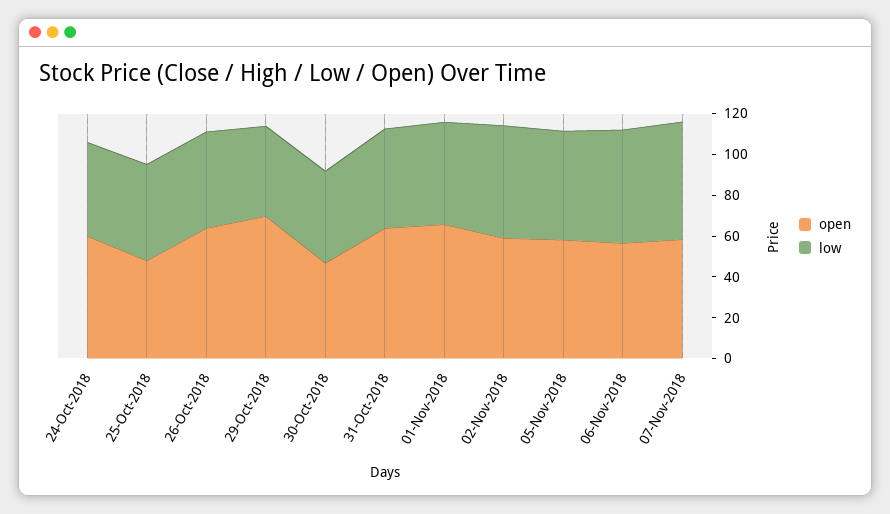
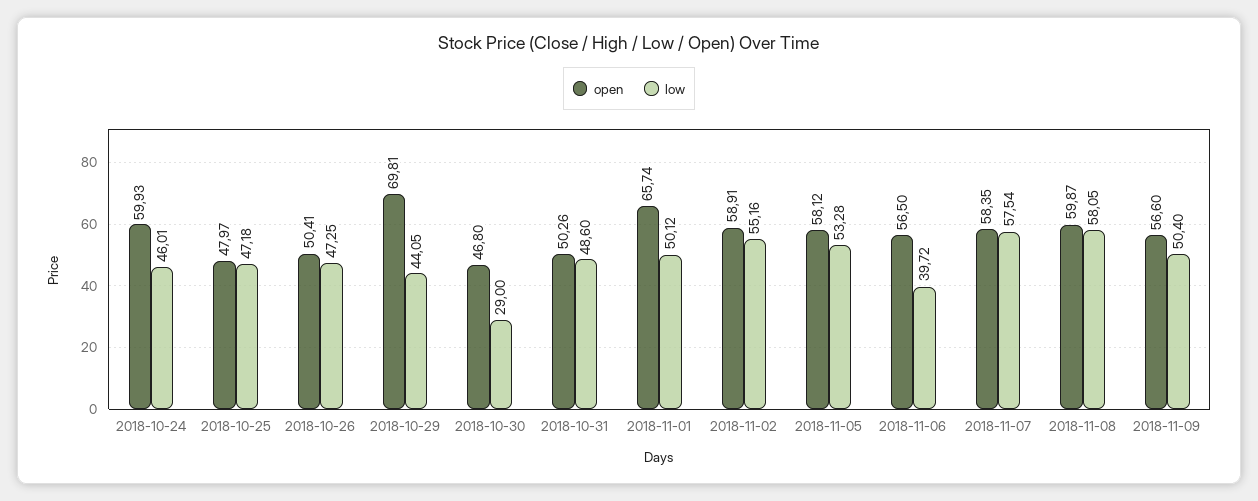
open, 26-Oct-2018: 65 -> 50.41
low, 30-Oct-2018: 45 -> 29
open, 31-Oct-2018: 65 -> 50.26
low, 06-Nov-2018: 55 -> 39.72
open, 2018-11-08: none -> 59.87
low, 2018-11-08: none -> 58.05
open, 2018-11-09: none -> 56.6
low, 2018-11-09: none -> 50.4

